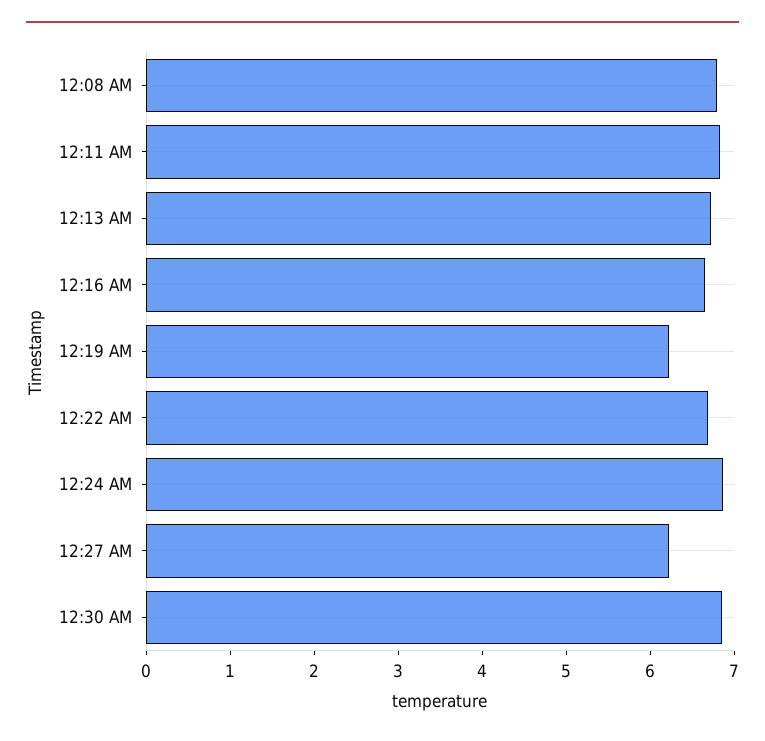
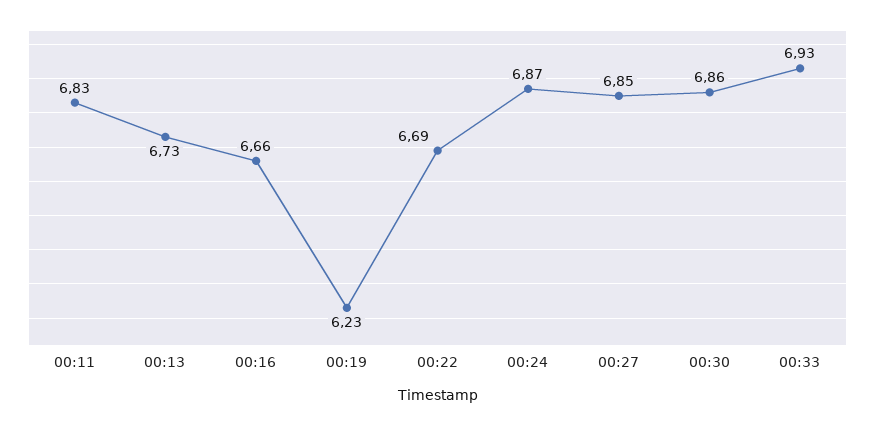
12:08 AM: 6.8 -> none
12:27 AM: 6.2 -> 6.85
00:33: none -> 6.93

